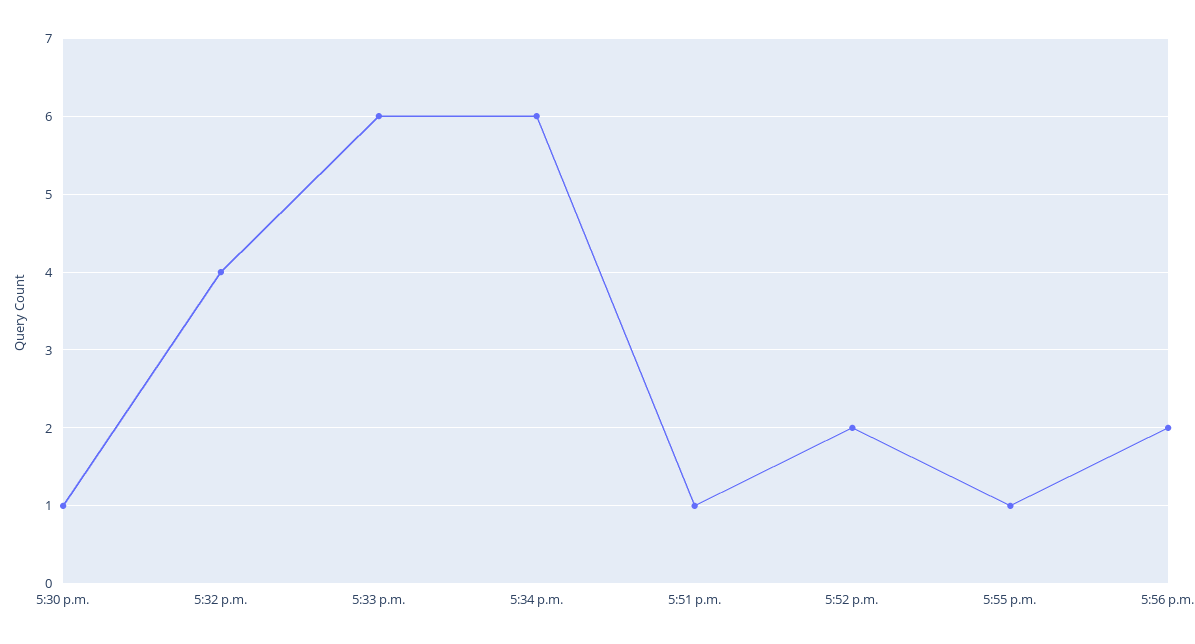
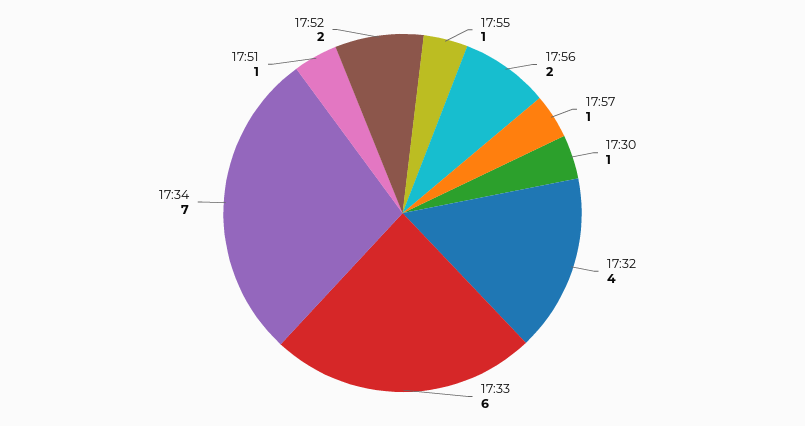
5:34 p.m.: 6 -> 7
17:57: none -> 1

